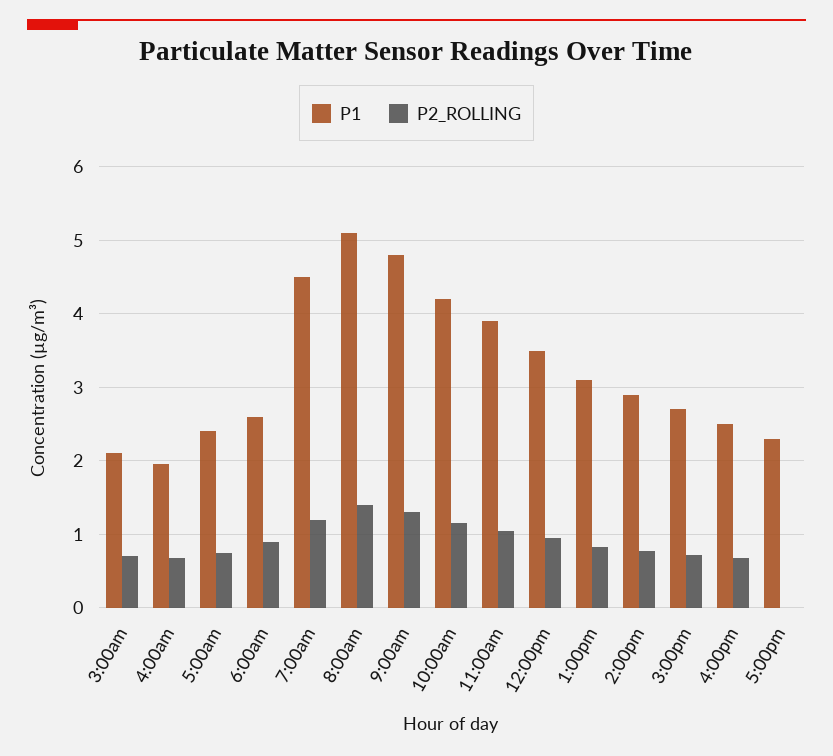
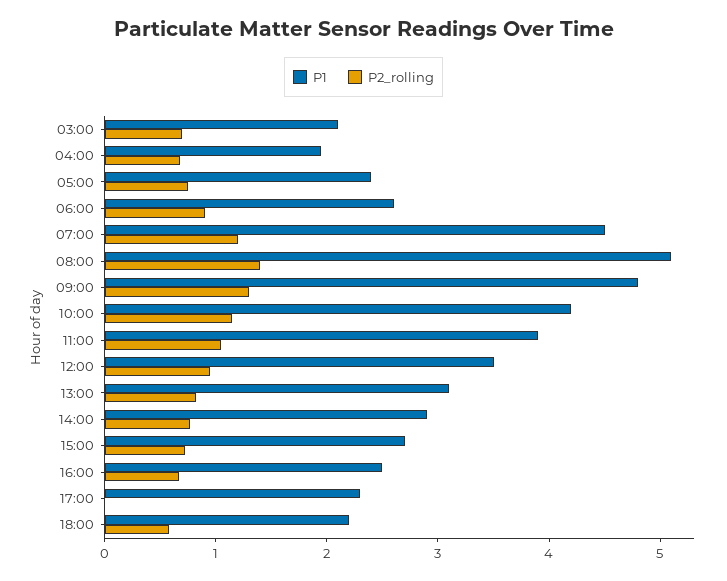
P1, 18:00: none -> 2.2
P2_ROLLING, 18:00: none -> 0.6

